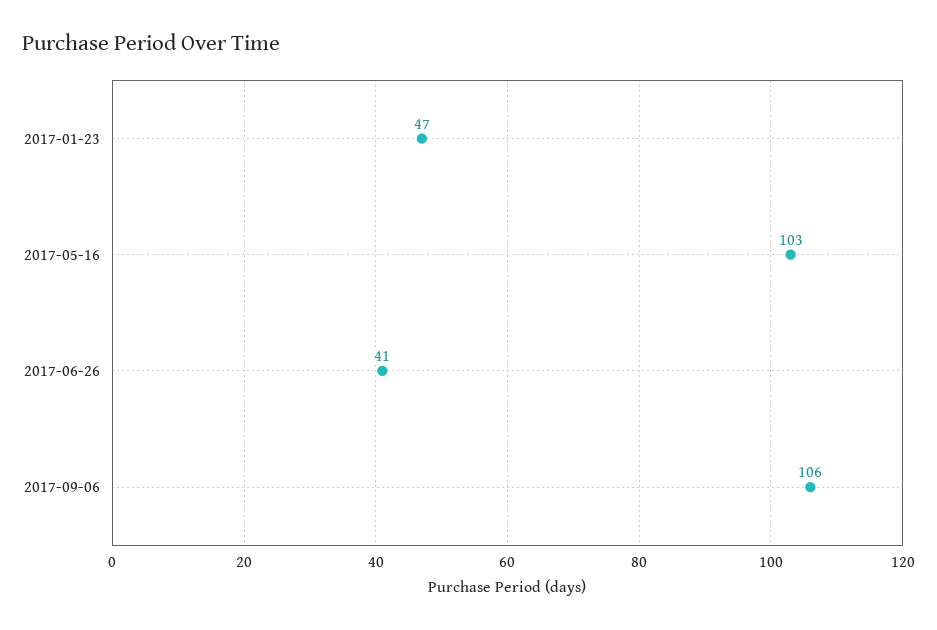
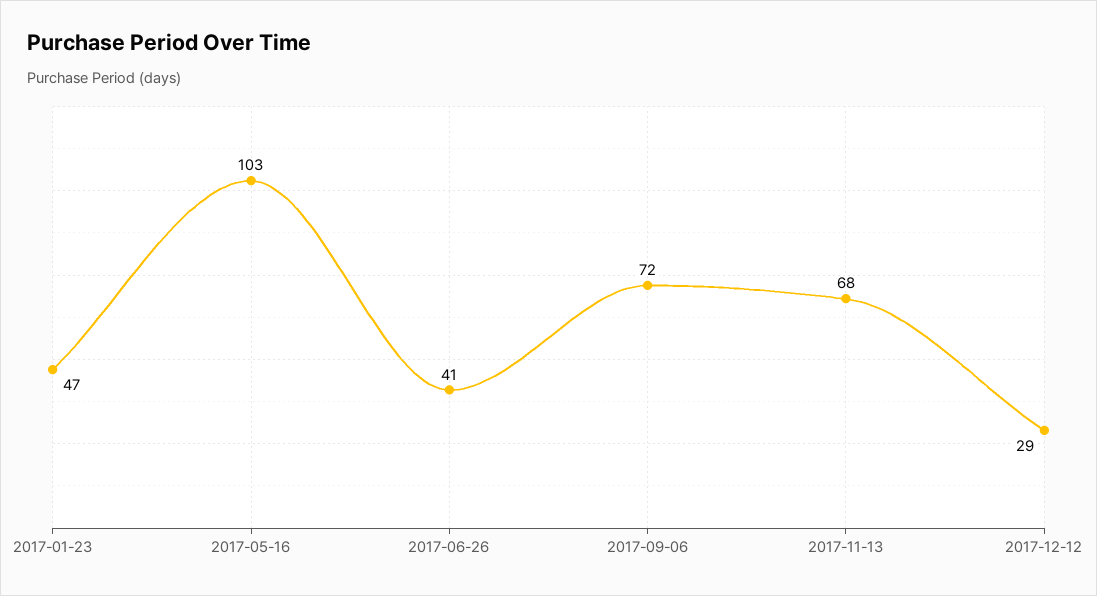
2017-09-06: 106 -> 72
2017-11-13: none -> 68
2017-12-12: none -> 29

